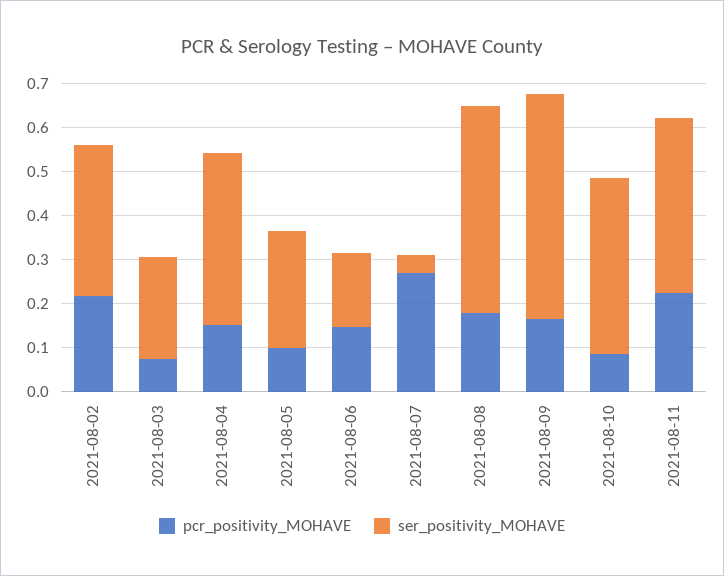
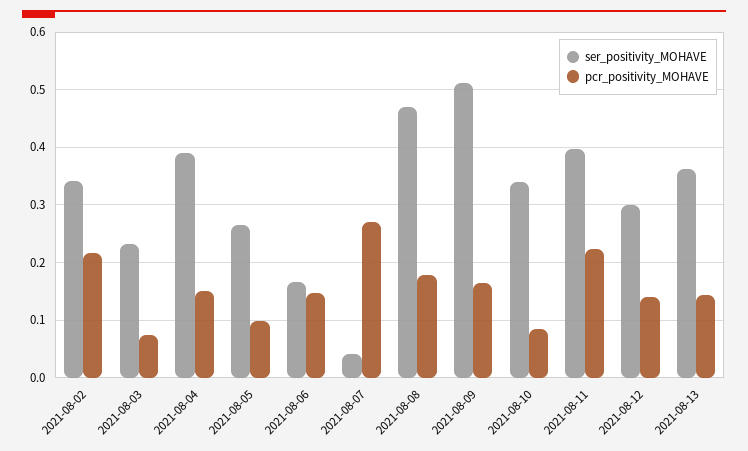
ser_positivity_MOHAVE, 2021-08-10: 0.4 -> 0.34
ser_positivity_MOHAVE, 2021-08-12: none -> 0.3
pcr_positivity_MOHAVE, 2021-08-12: none -> 0.14
ser_positivity_MOHAVE, 2021-08-13: none -> 0.36
pcr_positivity_MOHAVE, 2021-08-13: none -> 0.14

